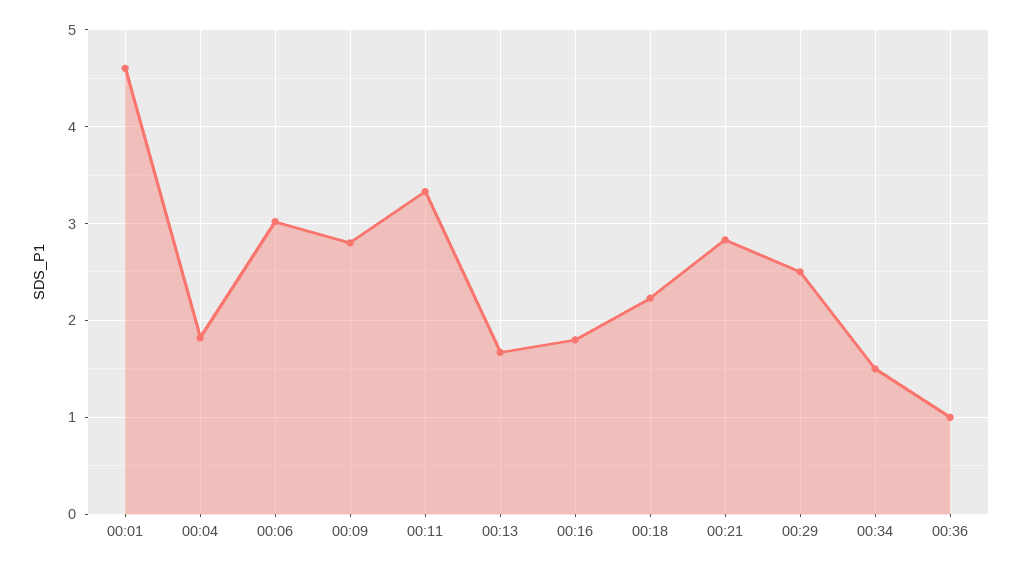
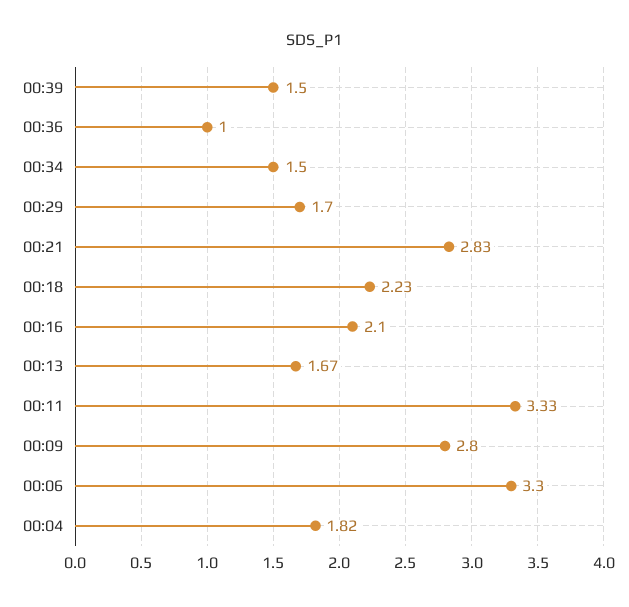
00:01: 4.6 -> none
00:06: 3 -> 3.3
00:16: 1.8 -> 2.1
00:29: 2.5 -> 1.7
00:39: none -> 1.5

